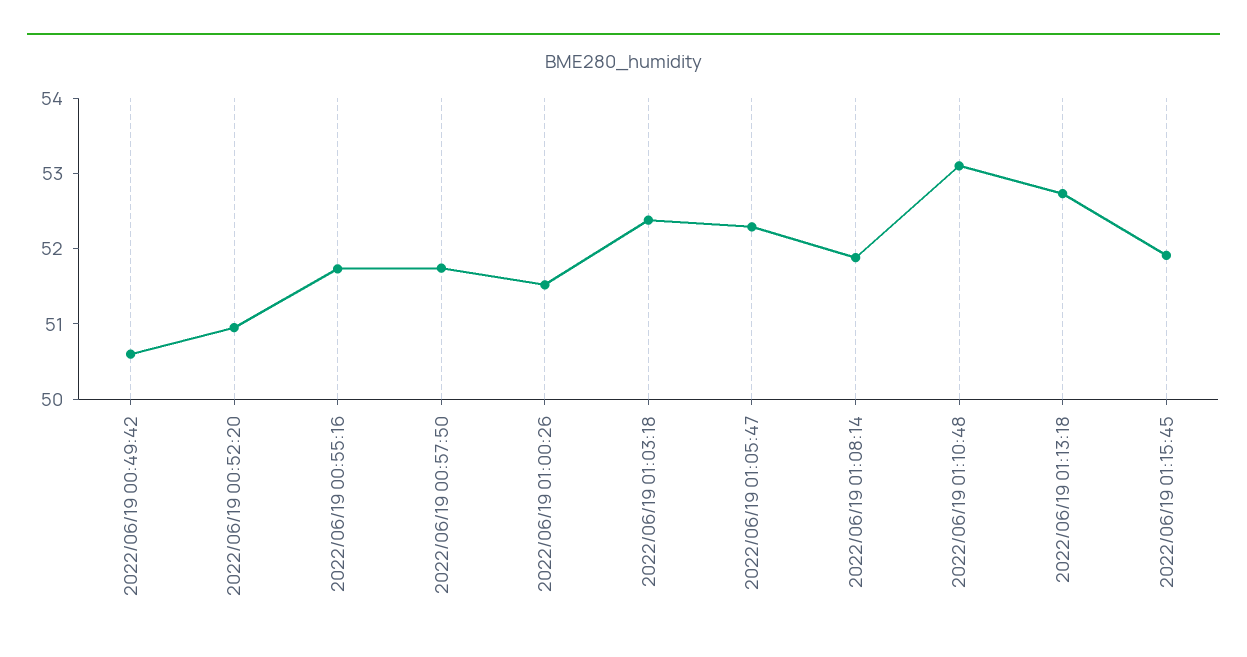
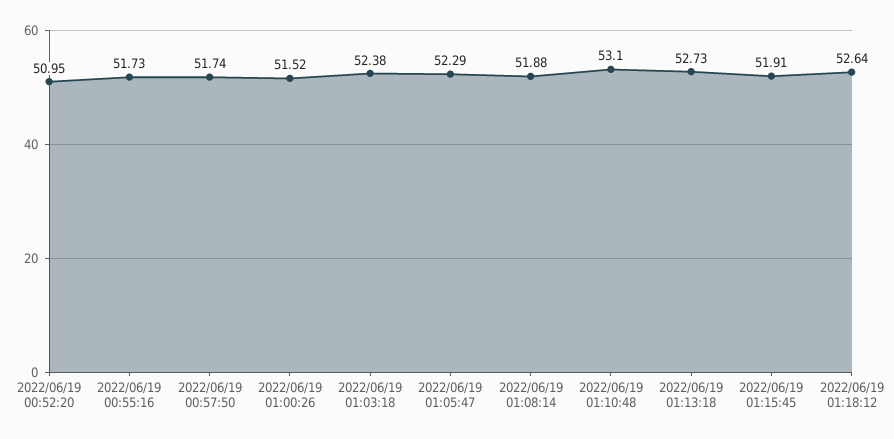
2022/06/19 00:49:42: 50.6 -> none
2022/06/19 01:18:12: none -> 52.64

